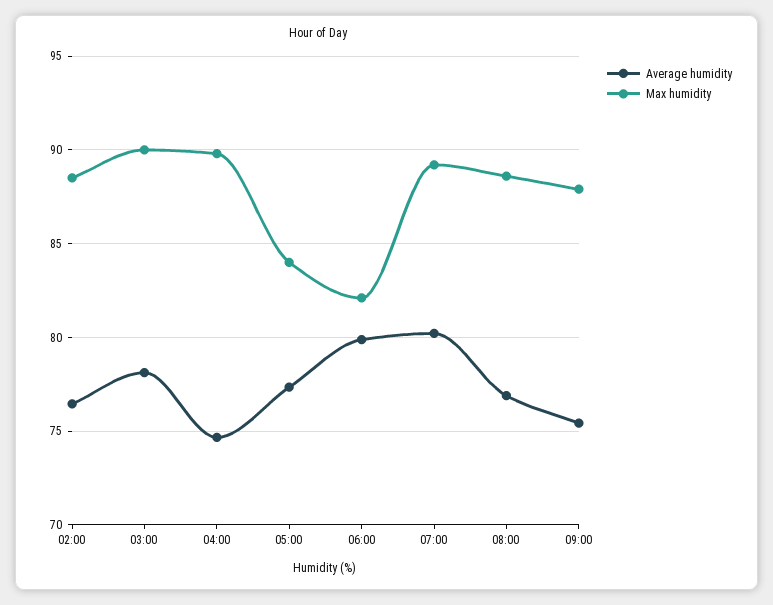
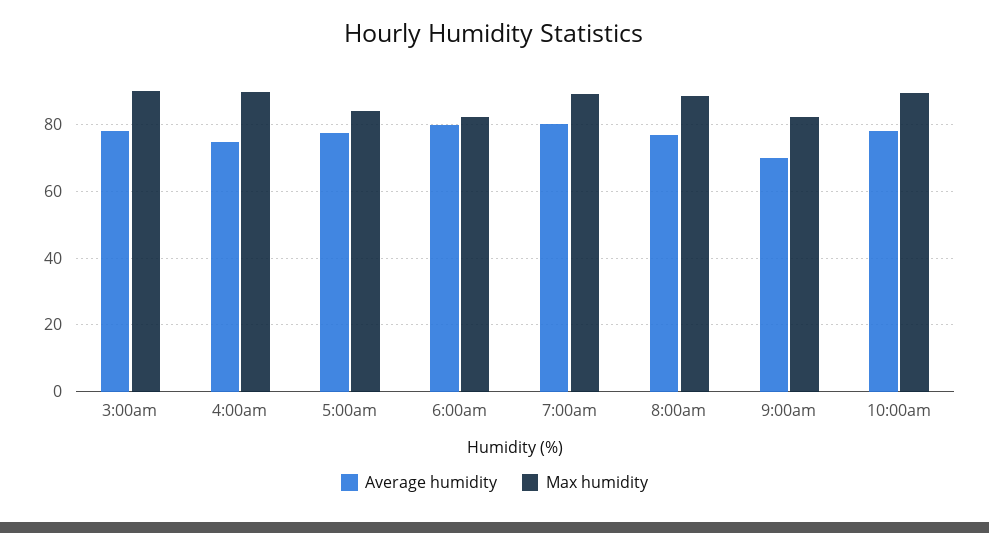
Average humidity, 02:00: 76.5 -> none
Max humidity, 02:00: 88.5 -> none
Average humidity, 09:00: 75.5 -> 70
Max humidity, 09:00: 88 -> 82
Average humidity, 10:00am: none -> 78
Max humidity, 10:00am: none -> 90

